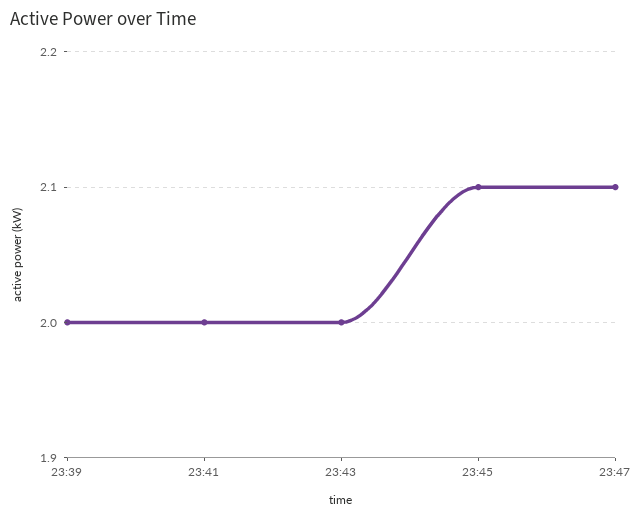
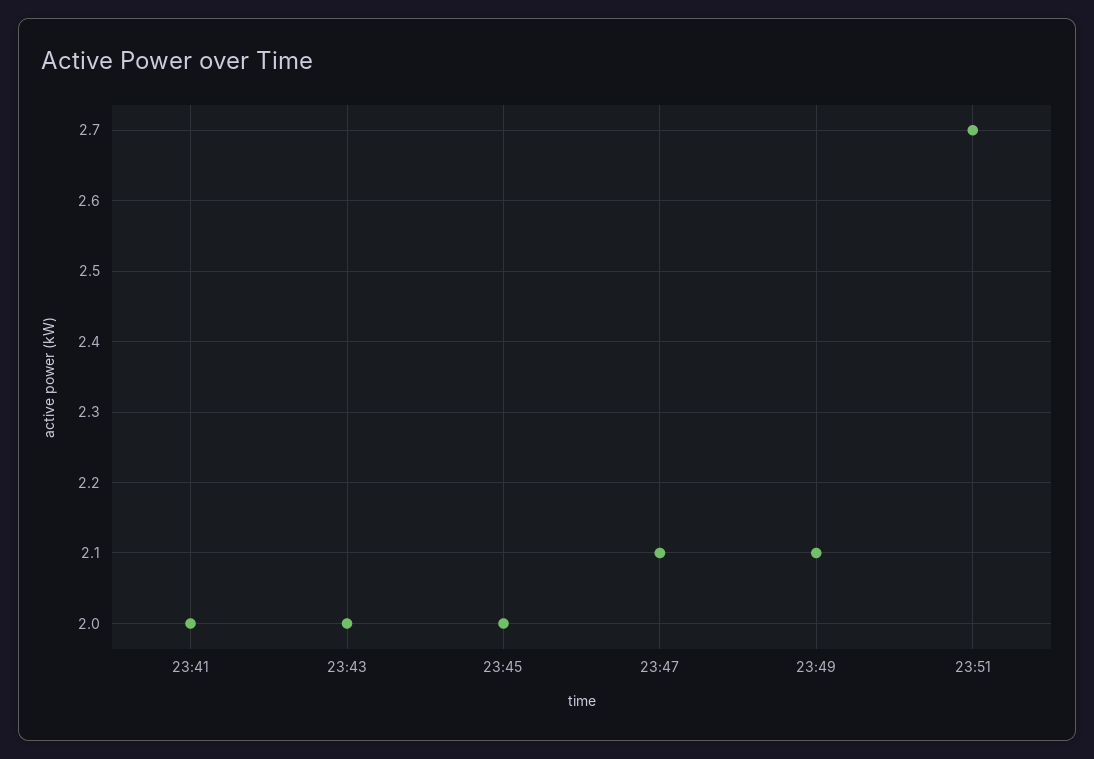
23:39: 2 -> none
23:45: 2.1 -> 2
23:49: none -> 2.1
23:51: none -> 2.7

